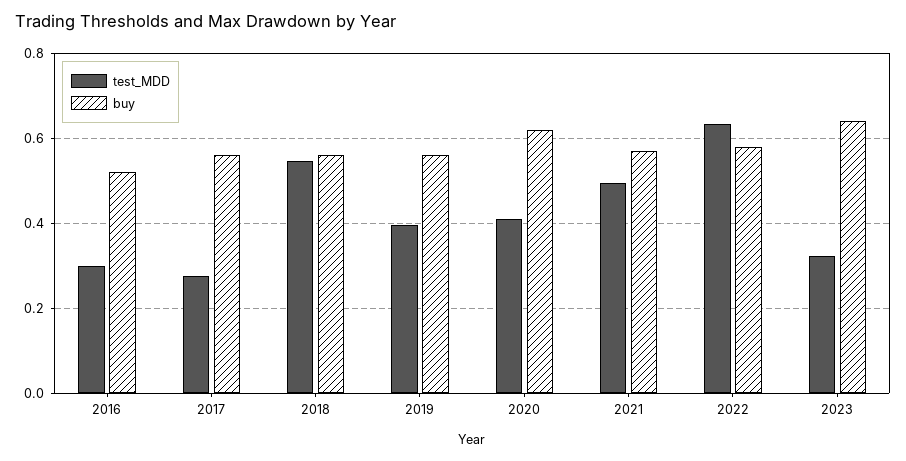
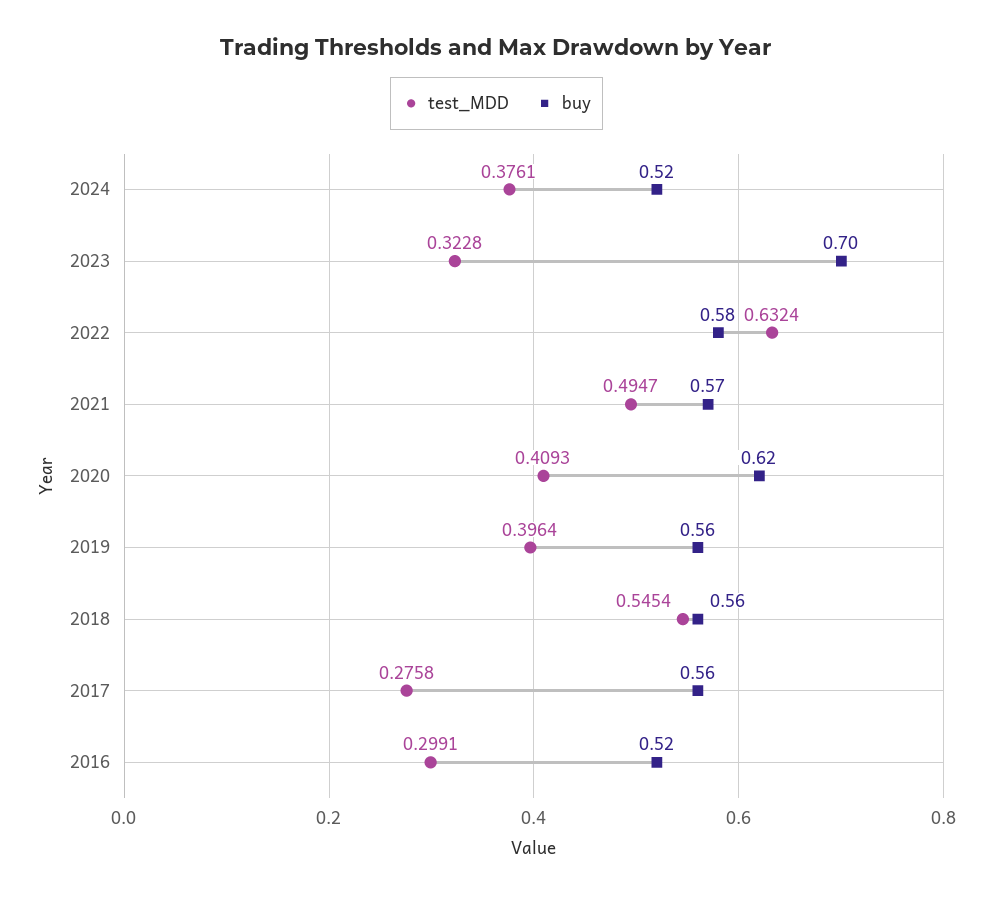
buy, 2023: 0.64 -> 0.7
test_MDD, 2024: none -> 0.3761
buy, 2024: none -> 0.52

